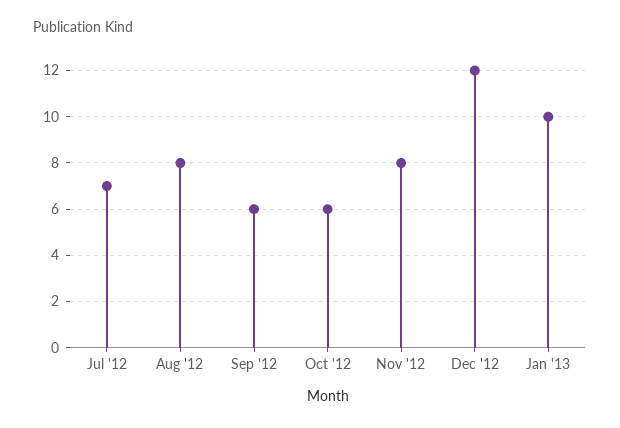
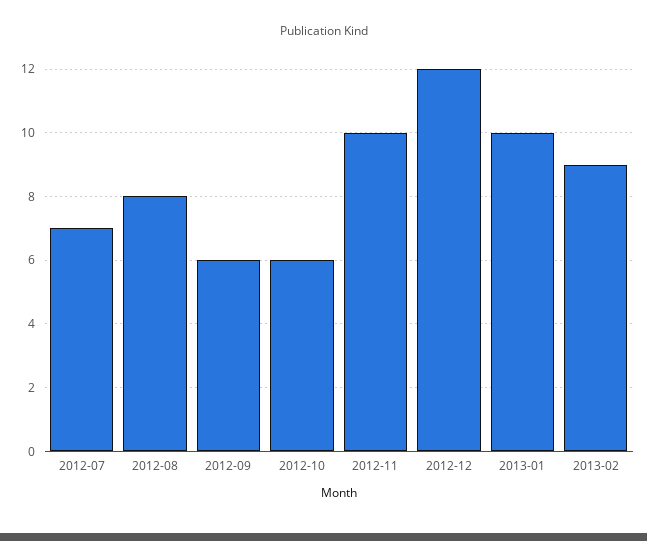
Nov '12: 8 -> 10
2013-02: none -> 9

